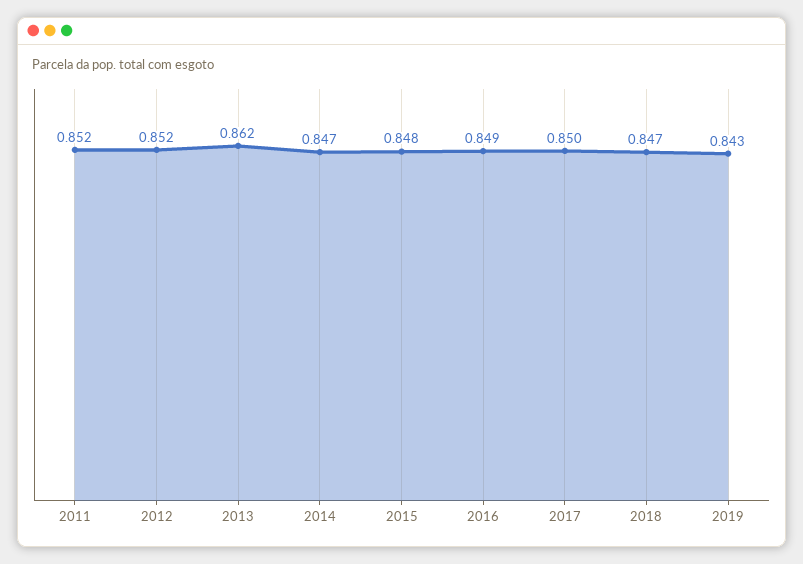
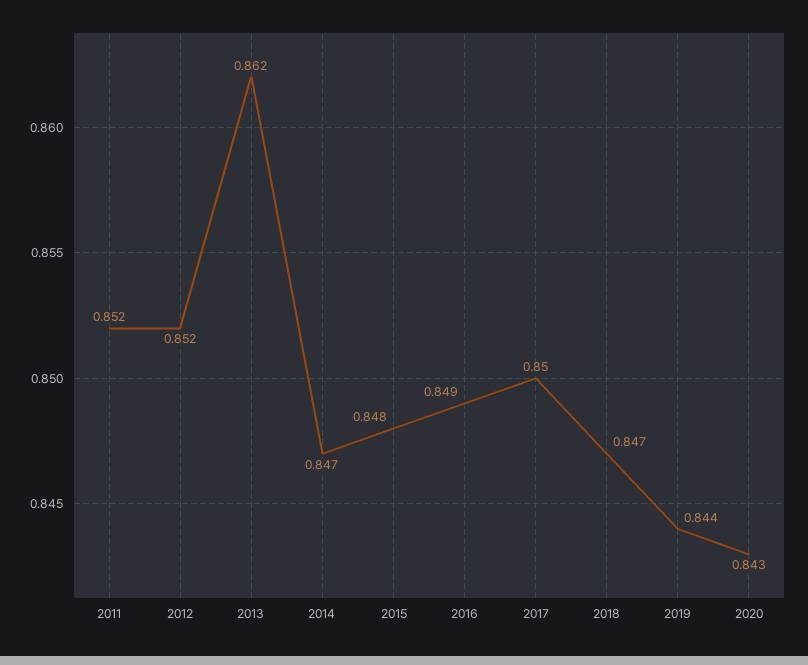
2019: 0.843 -> 0.844
2020: none -> 0.843

